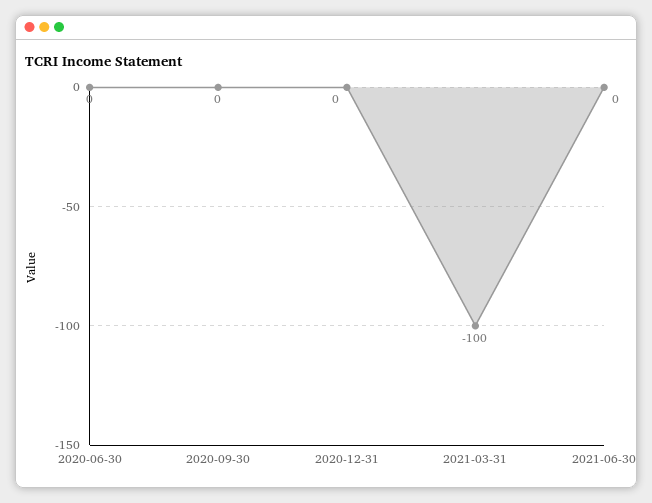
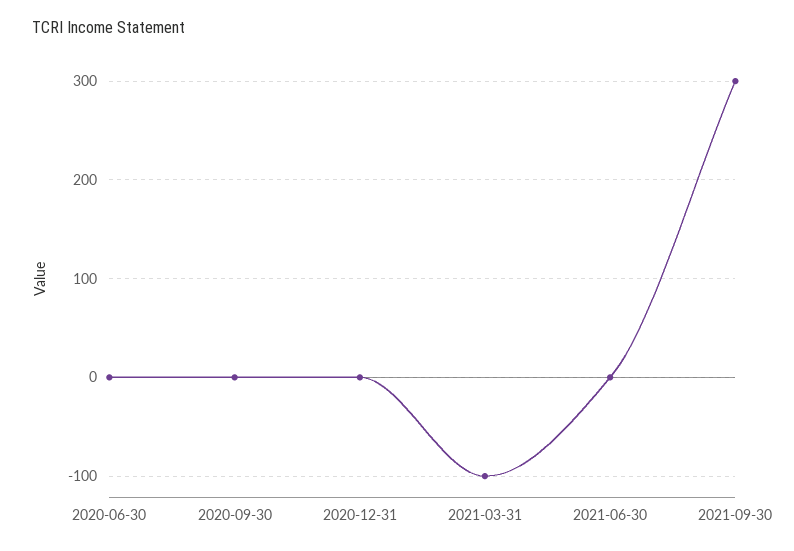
2021-09-30: none -> 300

